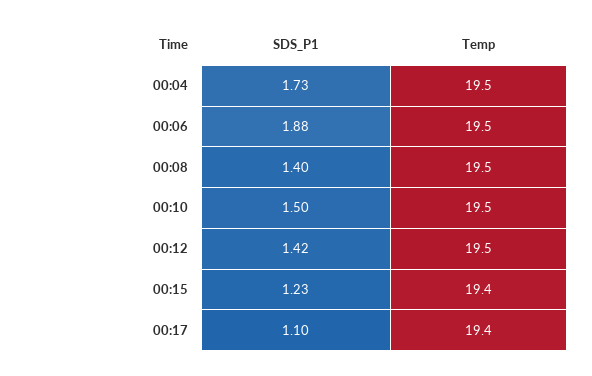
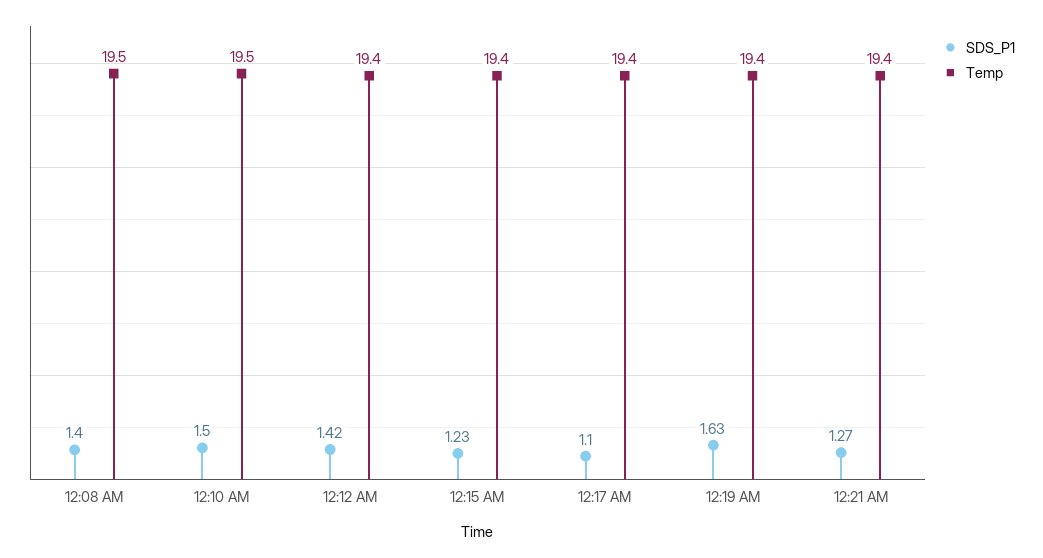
SDS_P1, 00:04: 1.73 -> none
Temp, 00:04: 19.5 -> none
SDS_P1, 00:06: 1.88 -> none
Temp, 00:06: 19.5 -> none
Temp, 00:12: 19.5 -> 19.4
SDS_P1, 12:19 AM: none -> 1.63
Temp, 12:19 AM: none -> 19.4
SDS_P1, 12:21 AM: none -> 1.27
Temp, 12:21 AM: none -> 19.4

